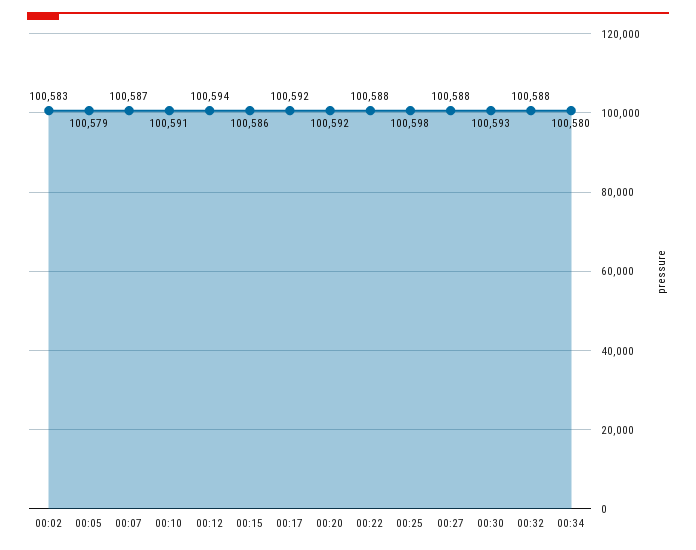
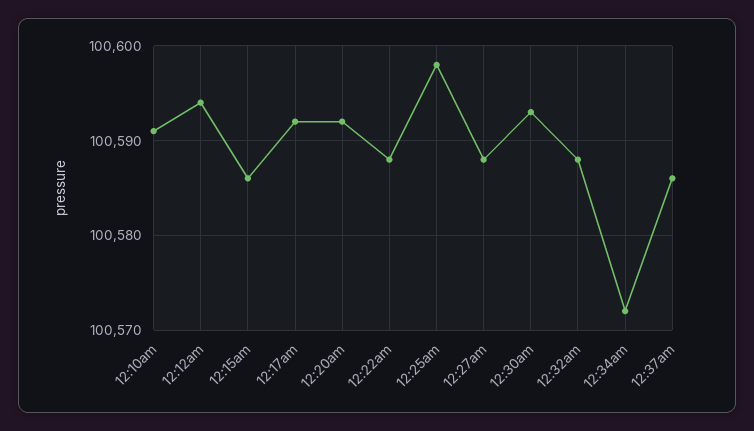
00:02: 100583 -> none
00:05: 100579 -> none
00:07: 100587 -> none
00:34: 100580 -> 100572
12:37am: none -> 100586

